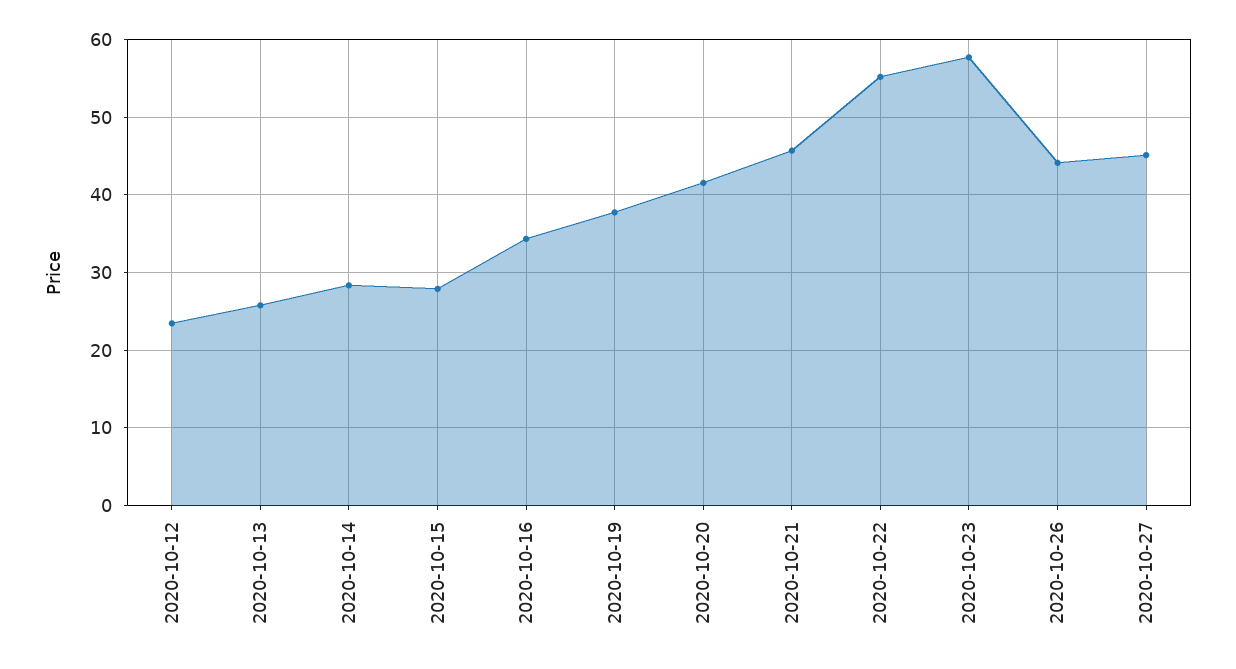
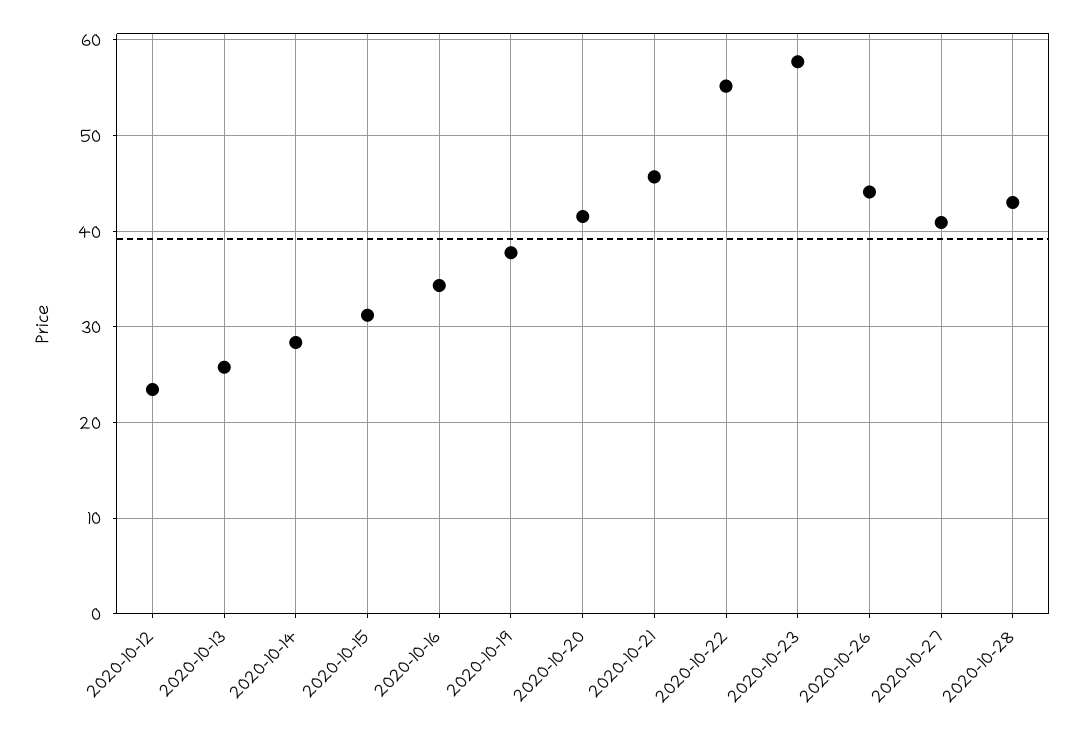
2020-10-15: 28 -> 31
2020-10-27: 45 -> 41
2020-10-28: none -> 43

